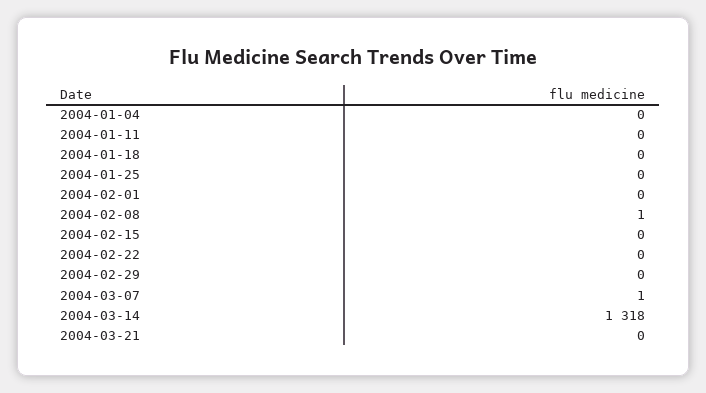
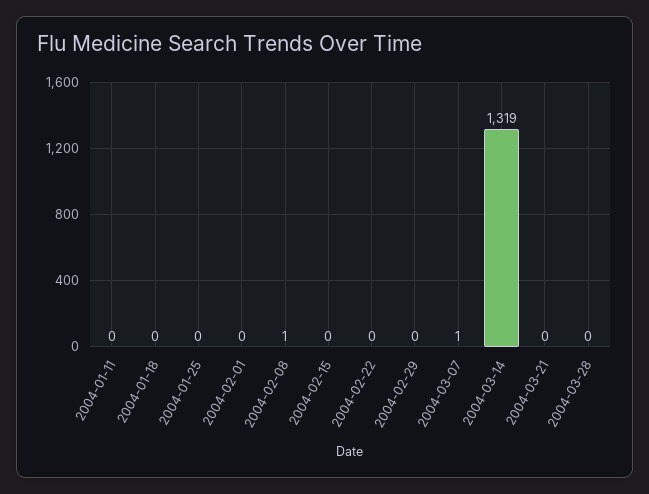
2004-01-04: 0 -> none
2004-03-14: 1318 -> 1319
2004-03-28: none -> 0

